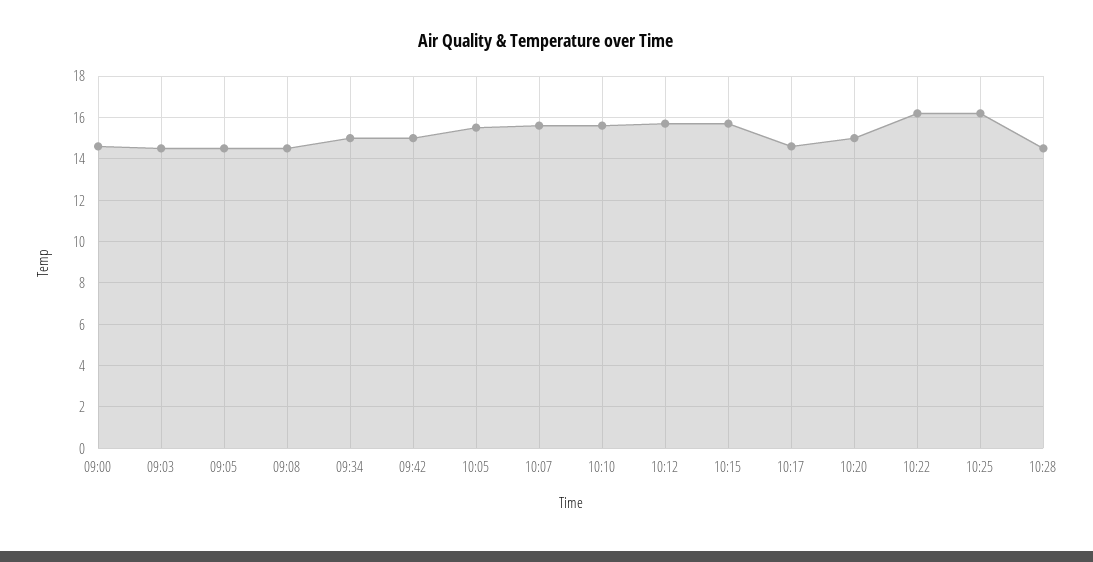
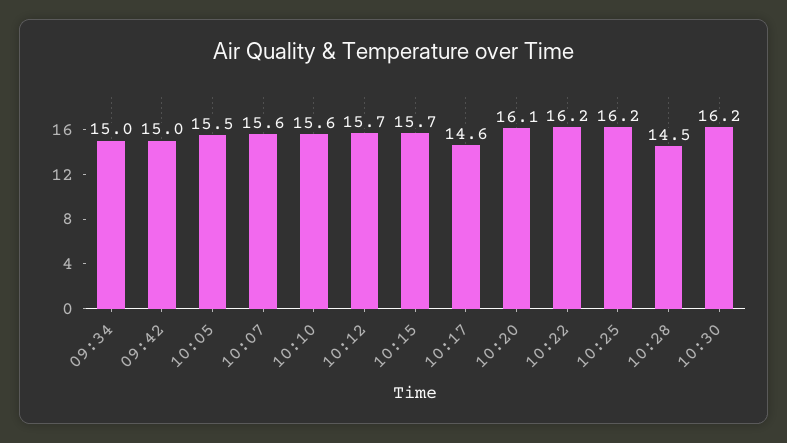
09:00: 14.5 -> none
09:03: 14.5 -> none
09:05: 14.5 -> none
09:08: 14.5 -> none
10:20: 15 -> 16.1
10:30: none -> 16.2

